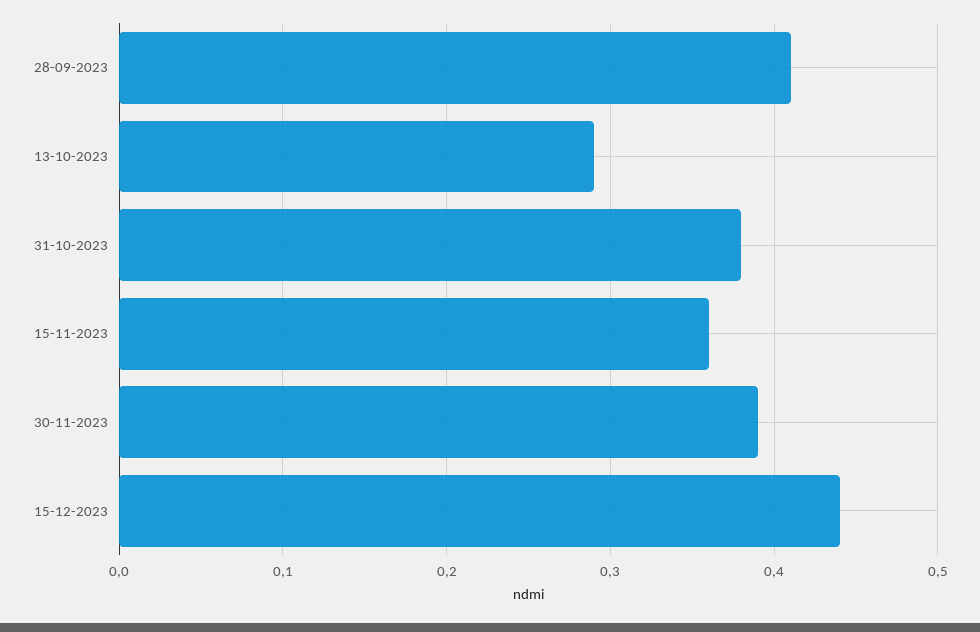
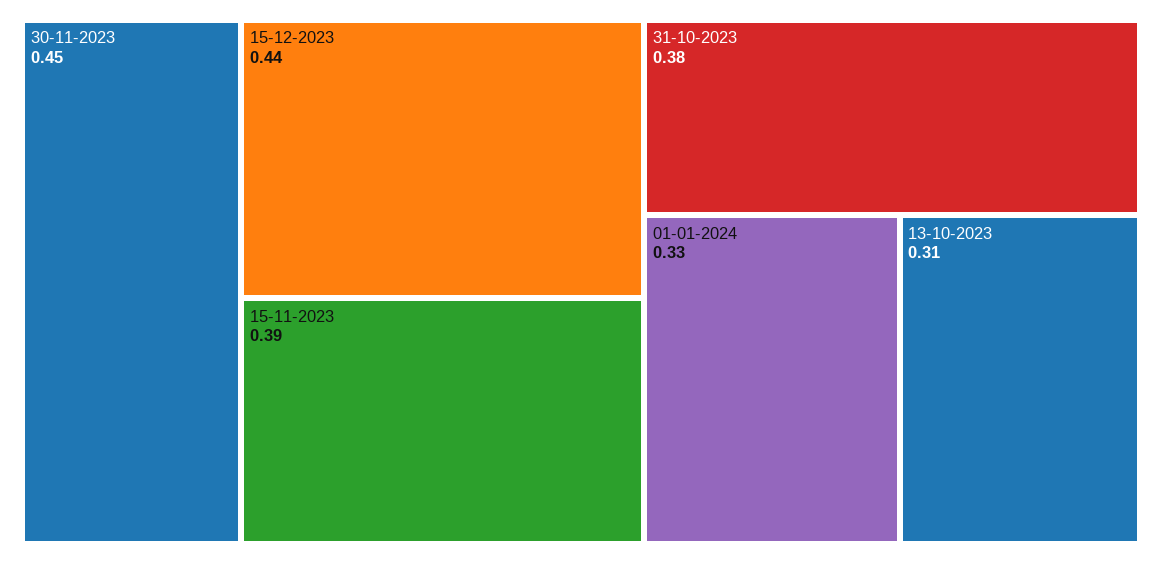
28-09-2023: 0.41 -> none
13-10-2023: 0.29 -> 0.31
15-11-2023: 0.36 -> 0.39
30-11-2023: 0.39 -> 0.45
01-01-2024: none -> 0.33

